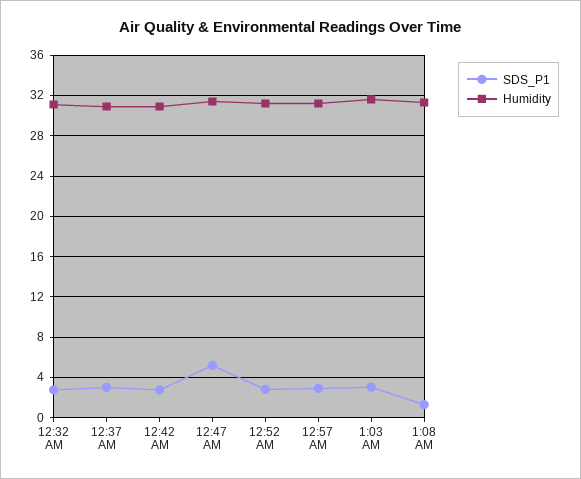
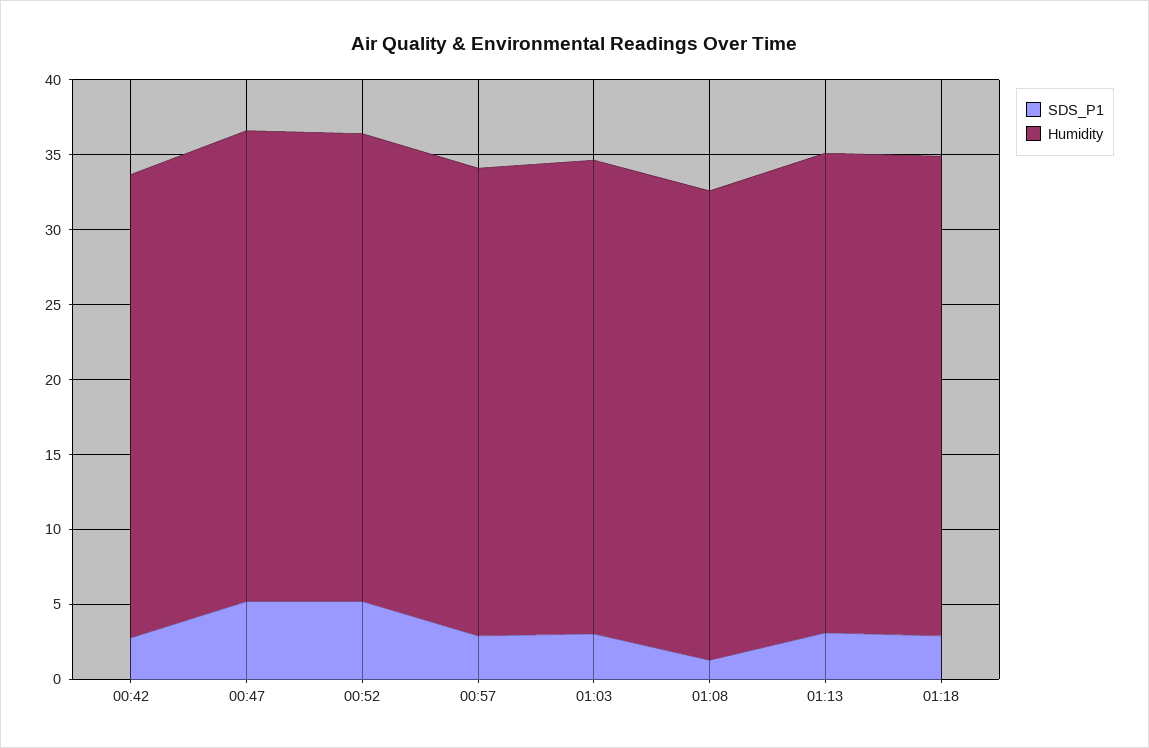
SDS_P1, 12:32 AM: 3 -> none
Humidity, 12:32 AM: 31 -> none
SDS_P1, 12:37 AM: 3 -> none
Humidity, 12:37 AM: 31 -> none
SDS_P1, 12:52 AM: 3 -> 5
SDS_P1, 01:13: none -> 3
Humidity, 01:13: none -> 32
SDS_P1, 01:18: none -> 3
Humidity, 01:18: none -> 32

